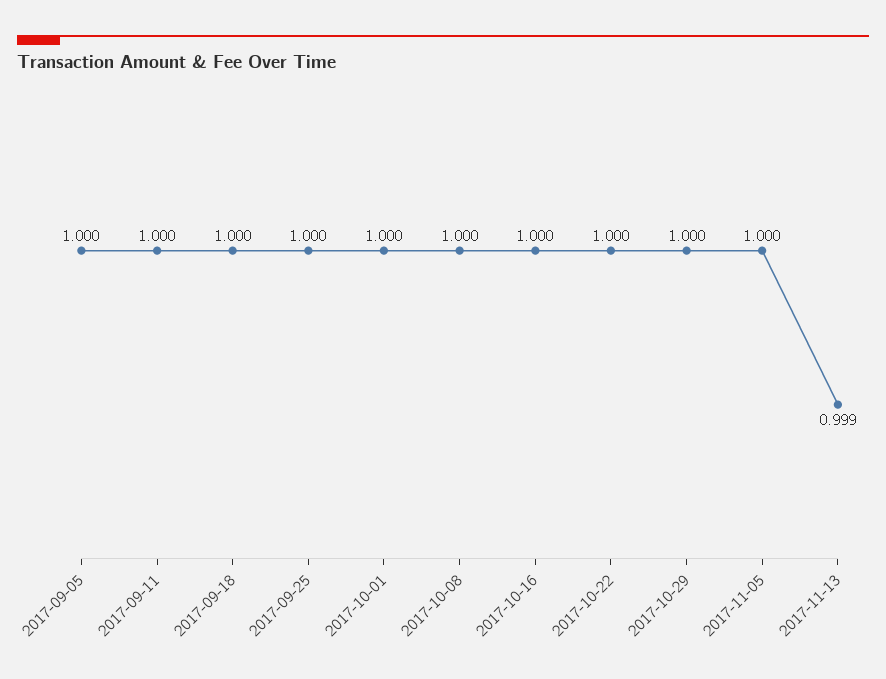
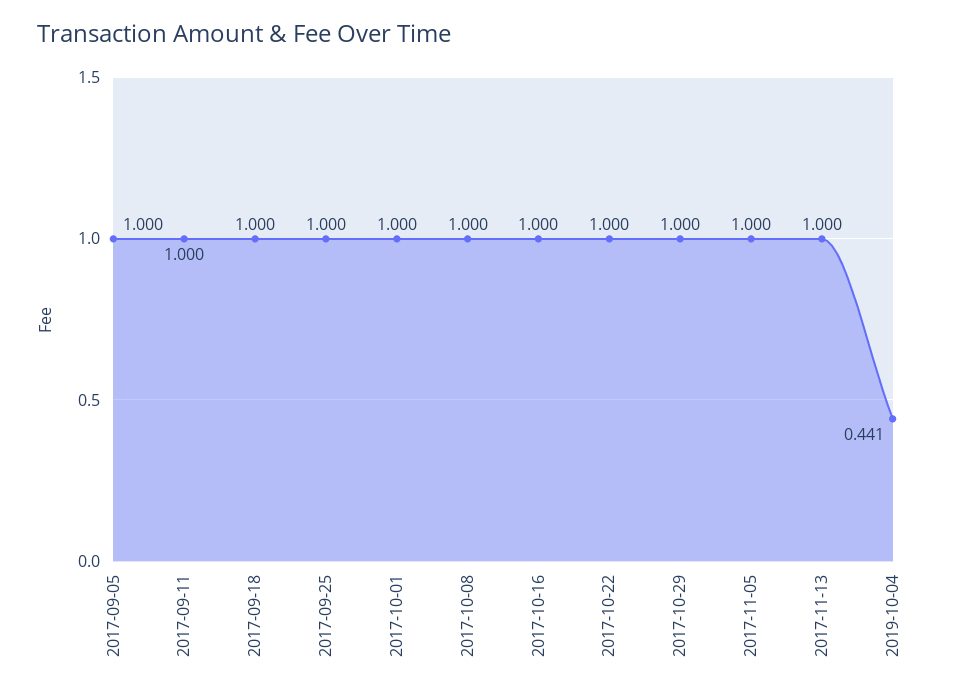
2017-11-13: 0.999 -> 1
2019-10-04: none -> 0.441

